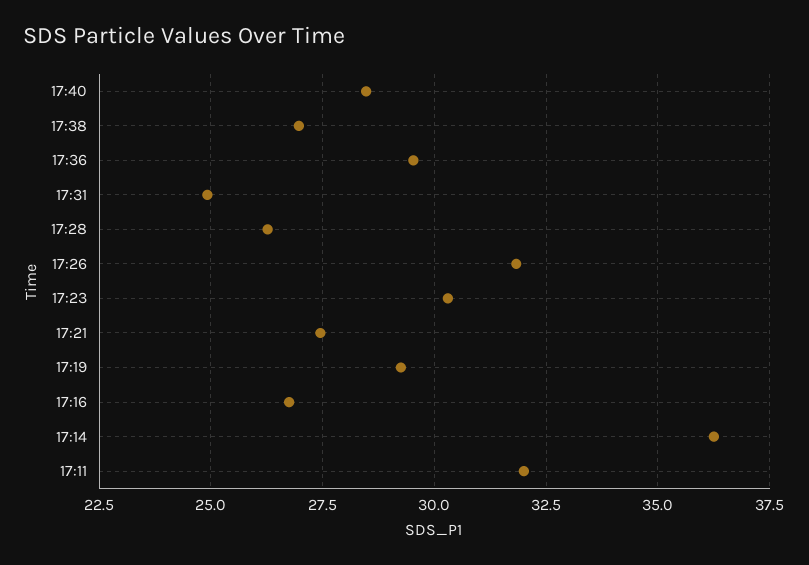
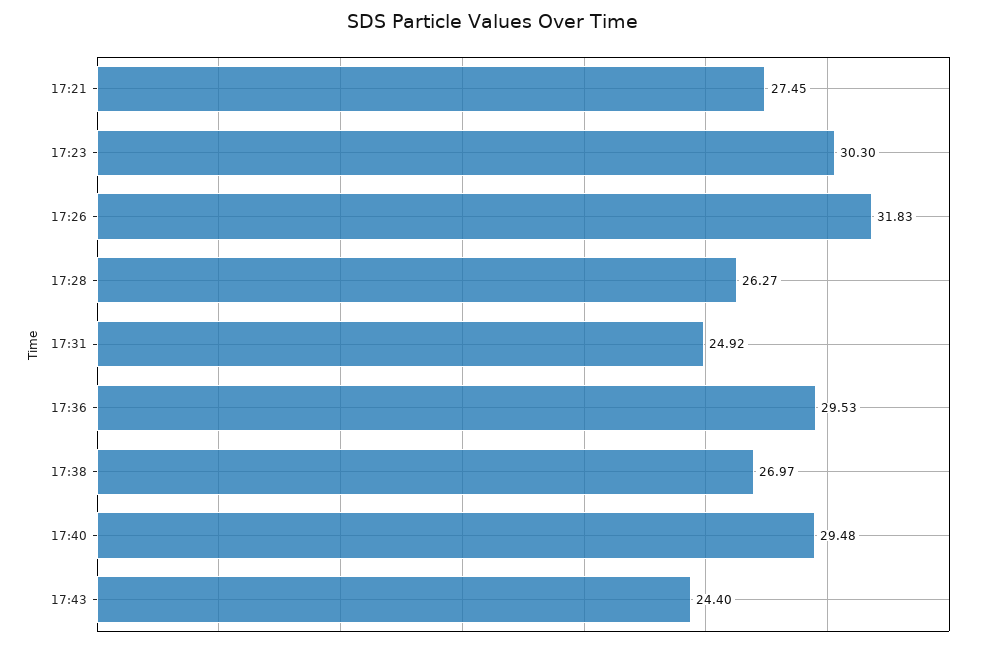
17:40: 28.5 -> 29.48
17:19: 29.25 -> none
17:16: 26.75 -> none
17:14: 36.25 -> none
17:11: 32 -> none
17:43: none -> 24.4

